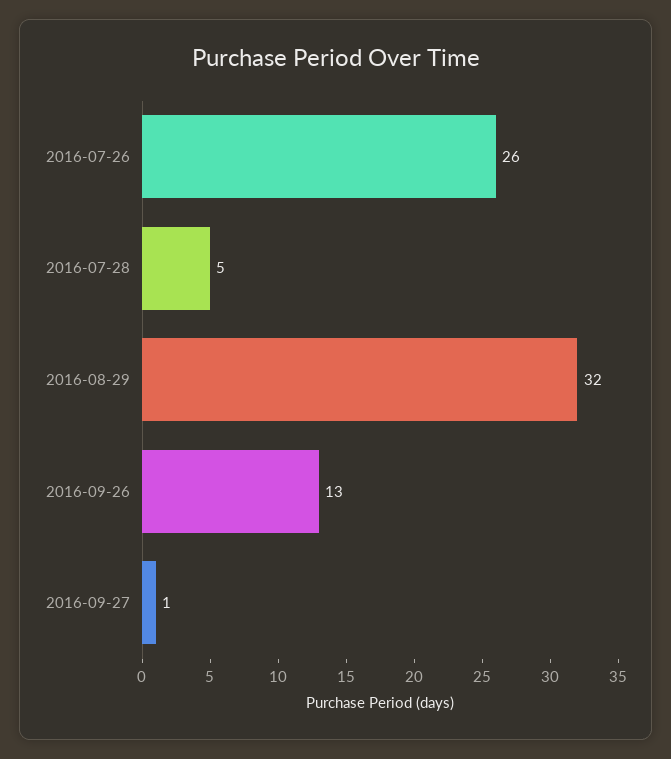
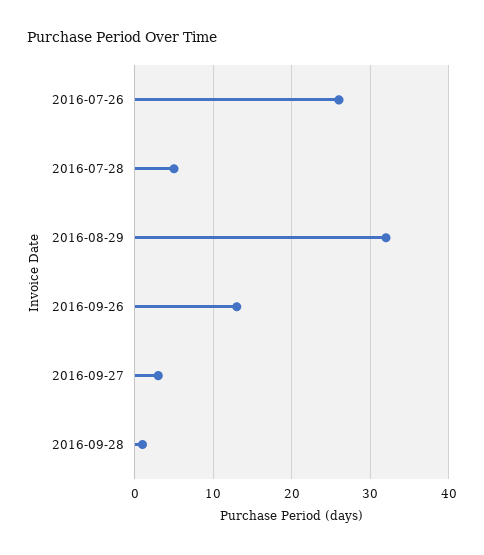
2016-09-27: 1 -> 3
2016-09-28: none -> 1

